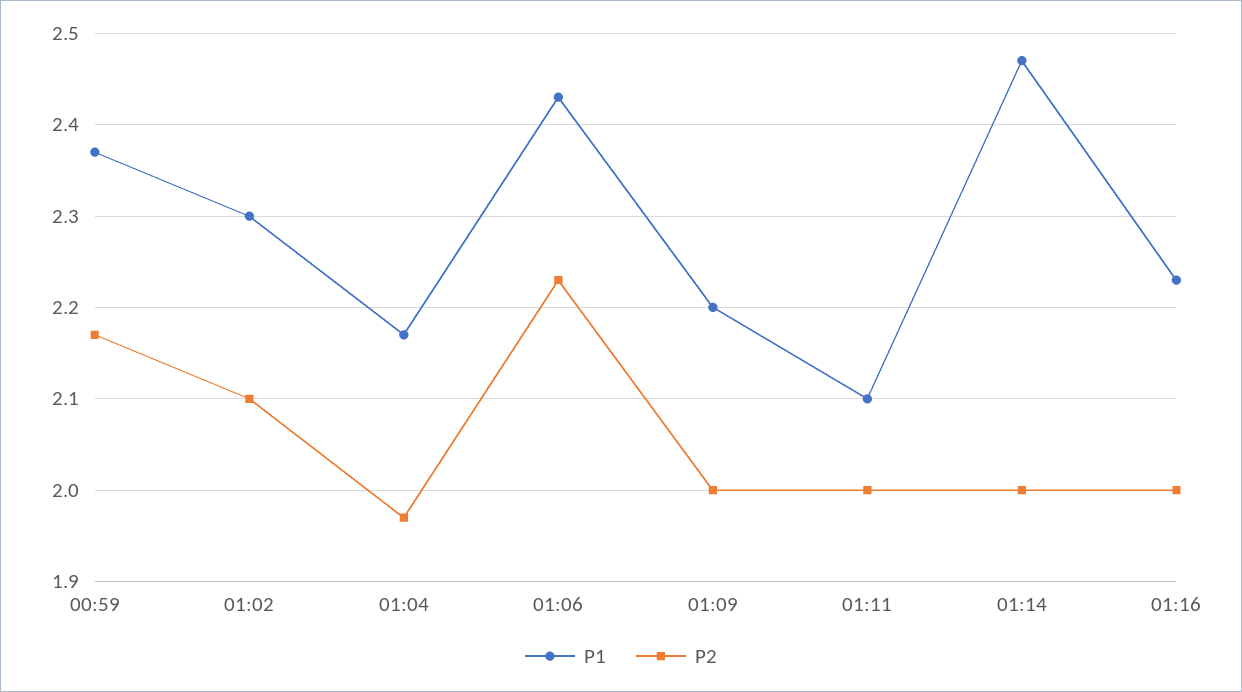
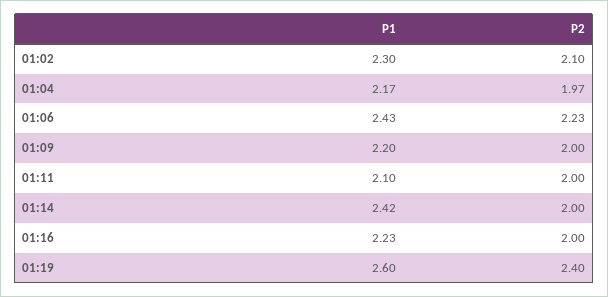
P1, 00:59: 2.37 -> none
P2, 00:59: 2.17 -> none
P1, 01:14: 2.47 -> 2.42
P1, 01:19: none -> 2.6
P2, 01:19: none -> 2.4

